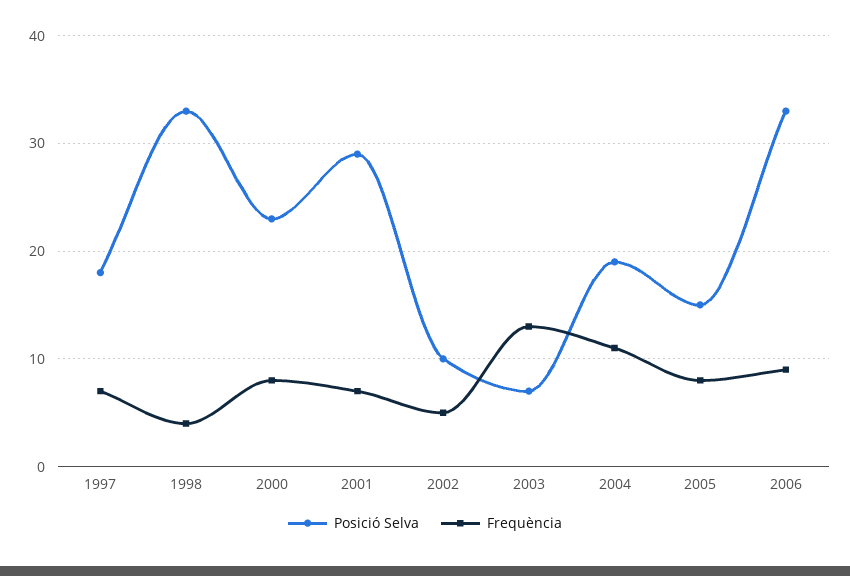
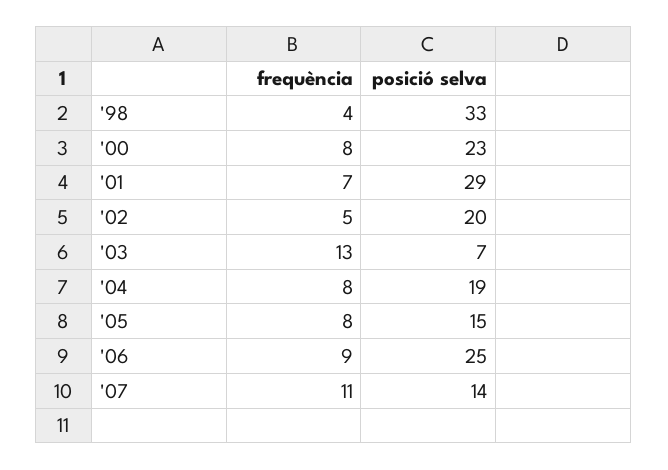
Posició Selva, 1997: 18 -> none
Frequència, 1997: 7 -> none
Posició Selva, 2002: 10 -> 20
Frequència, 2004: 11 -> 8
Posició Selva, 2006: 33 -> 25
Frequència, '07: none -> 11
Posició Selva, '07: none -> 14

